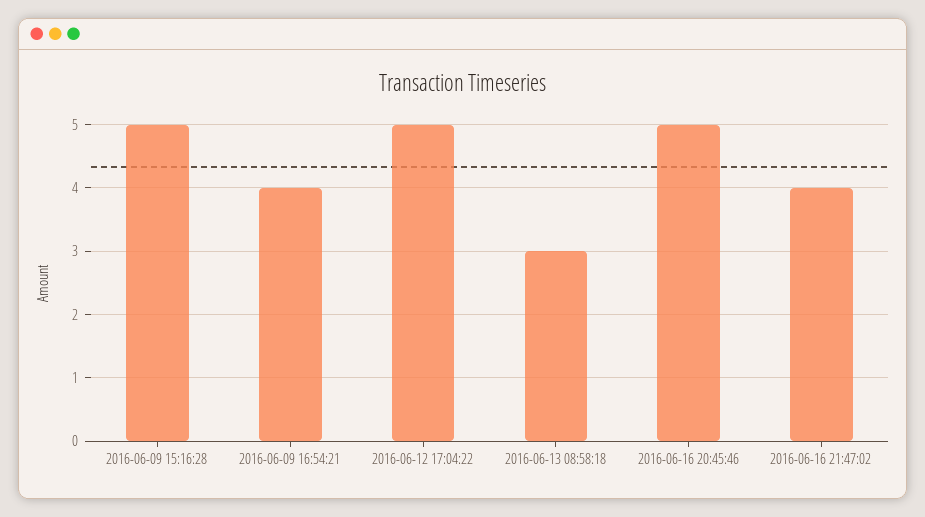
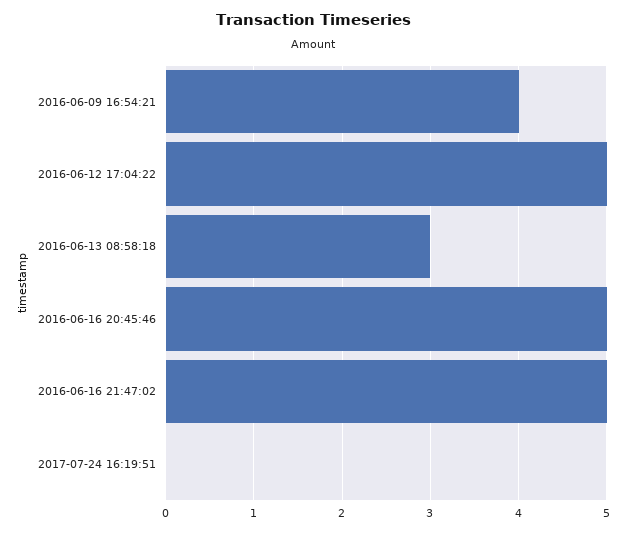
2016-06-09 15:16:28: 5 -> none
2016-06-16 21:47:02: 4 -> 5
2017-07-24 16:19:51: none -> 0

